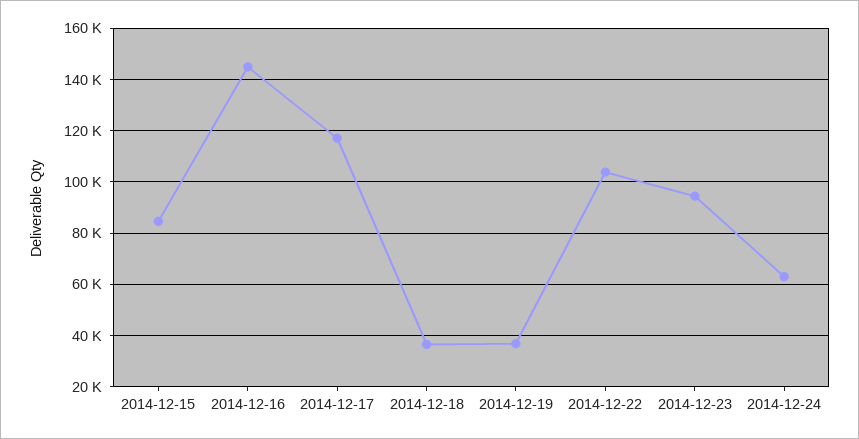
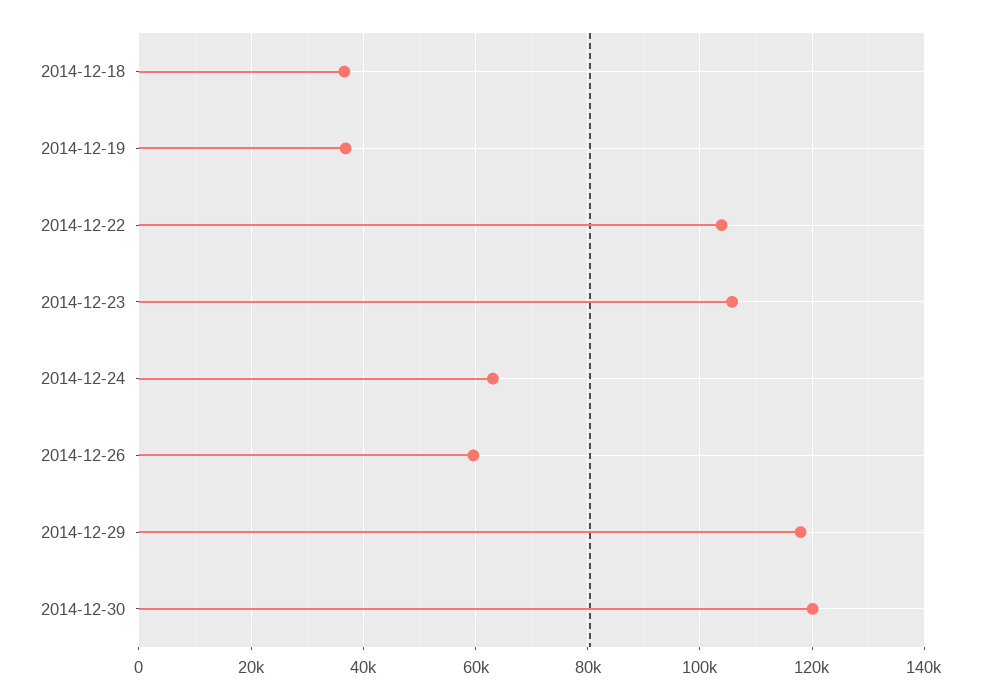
2014-12-15: 85000 -> none
2014-12-16: 145000 -> none
2014-12-17: 117500 -> none
2014-12-23: 95000 -> 106000
2014-12-26: none -> 60000
2014-12-29: none -> 118000
2014-12-30: none -> 120000

